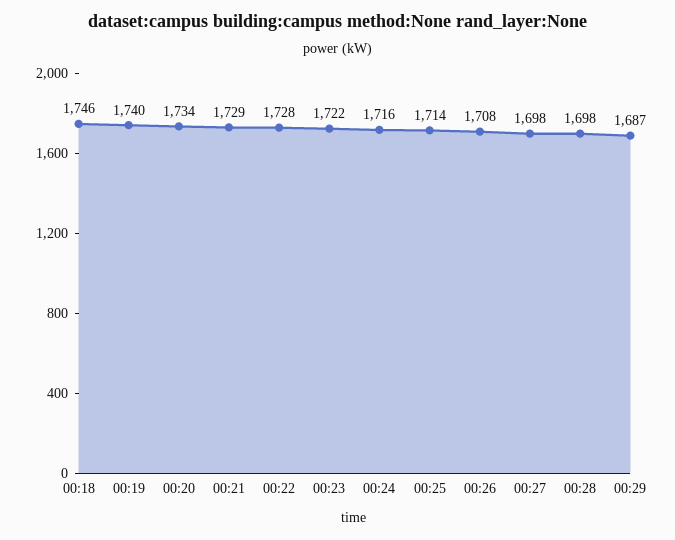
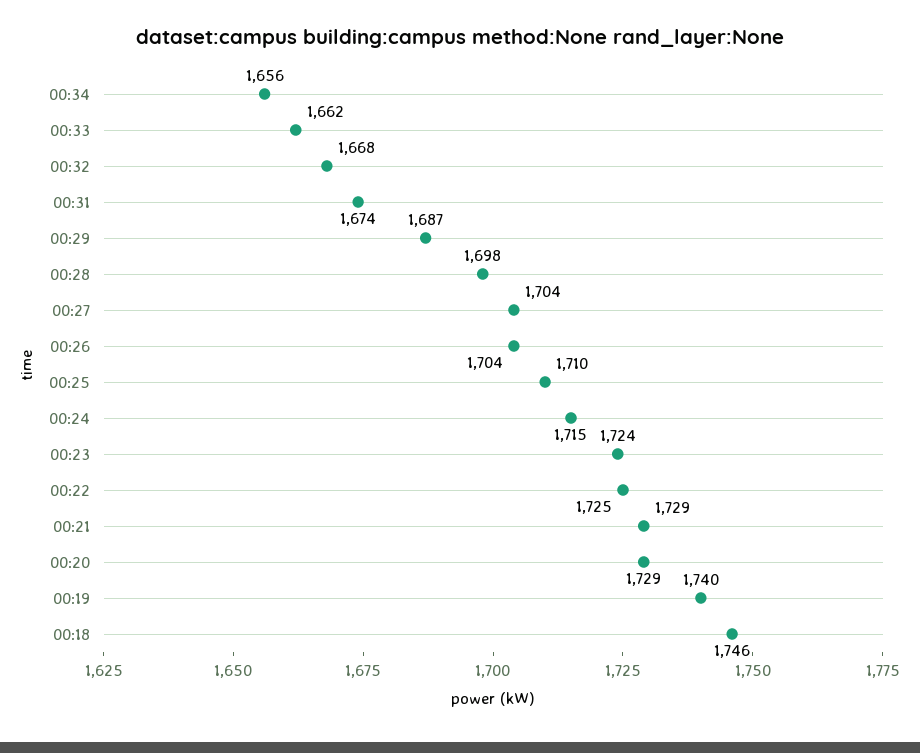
00:20: 1734 -> 1729
00:22: 1728 -> 1725
00:23: 1722 -> 1724
00:24: 1716 -> 1715
00:25: 1714 -> 1710
00:26: 1708 -> 1704
00:27: 1698 -> 1704
00:34: none -> 1656
00:33: none -> 1662
00:32: none -> 1668
00:31: none -> 1674

